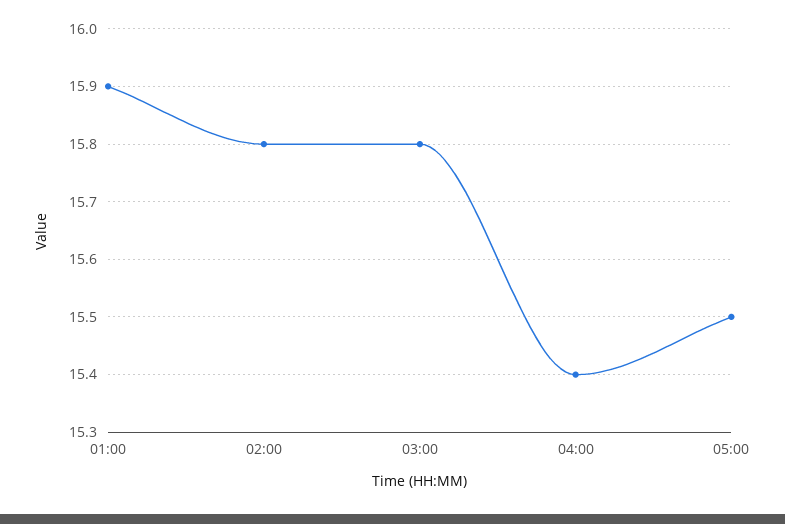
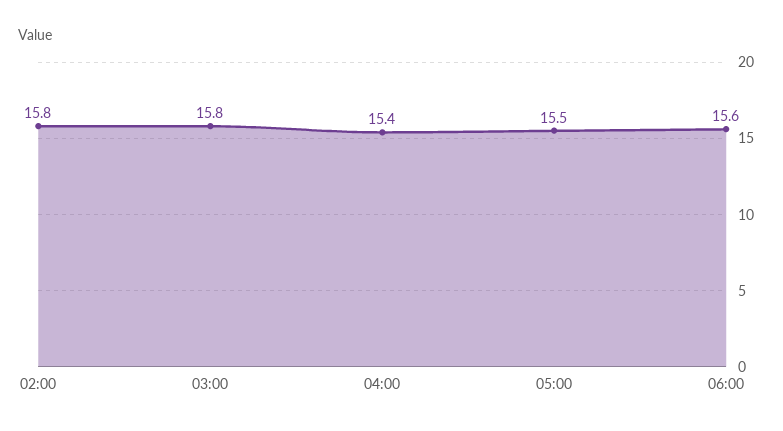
01:00: 15.9 -> none
06:00: none -> 15.6

